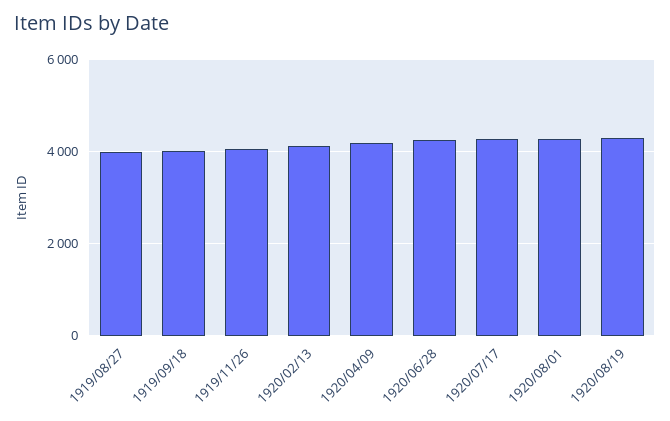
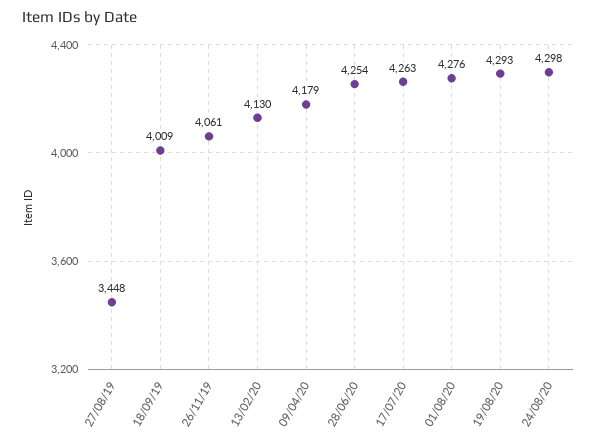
1919/08/27: 4000 -> 3448
24/08/20: none -> 4298

